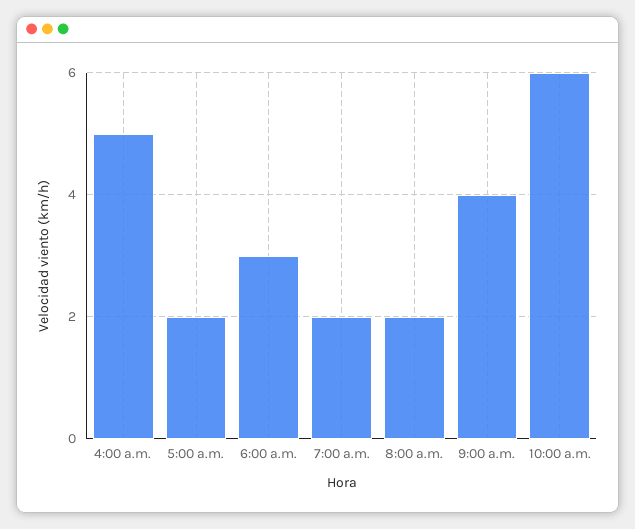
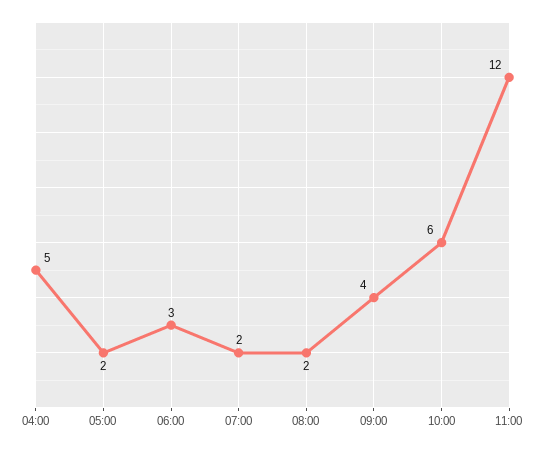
11:00: none -> 12

